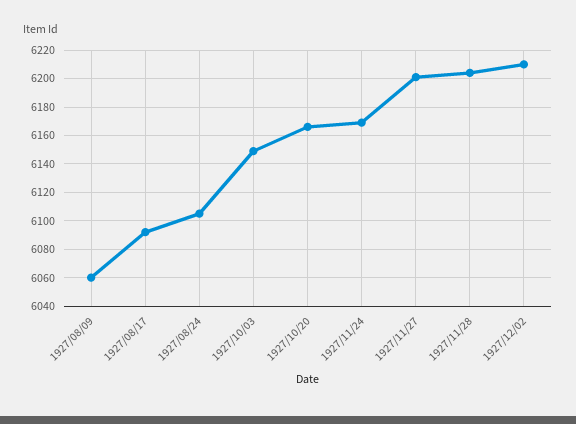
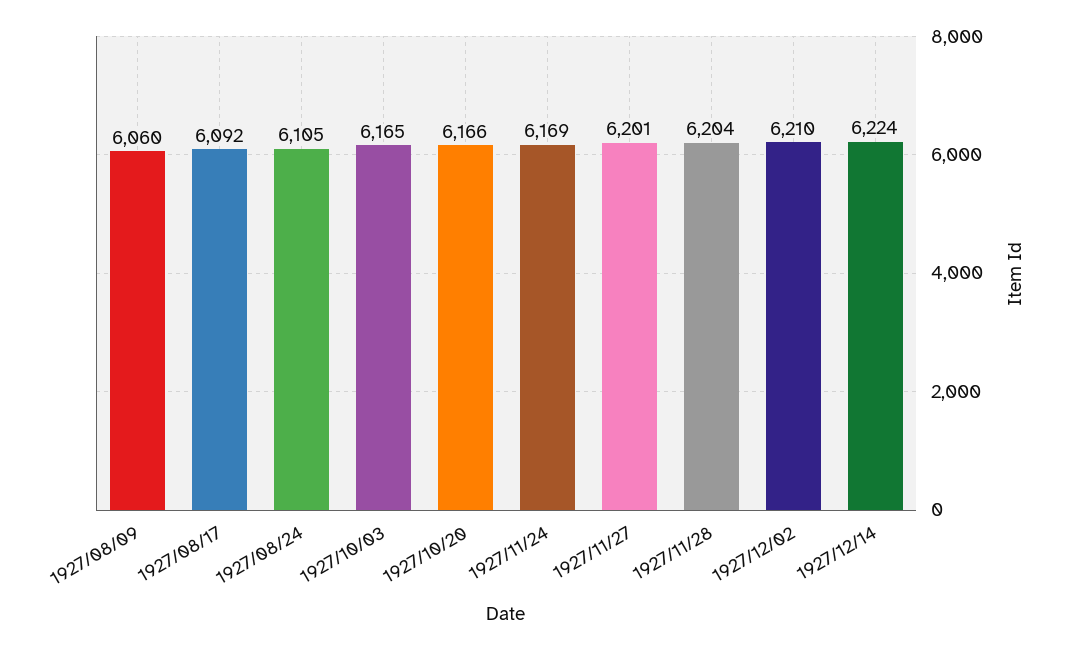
1927/10/03: 6150 -> 6165
1927/12/14: none -> 6224

